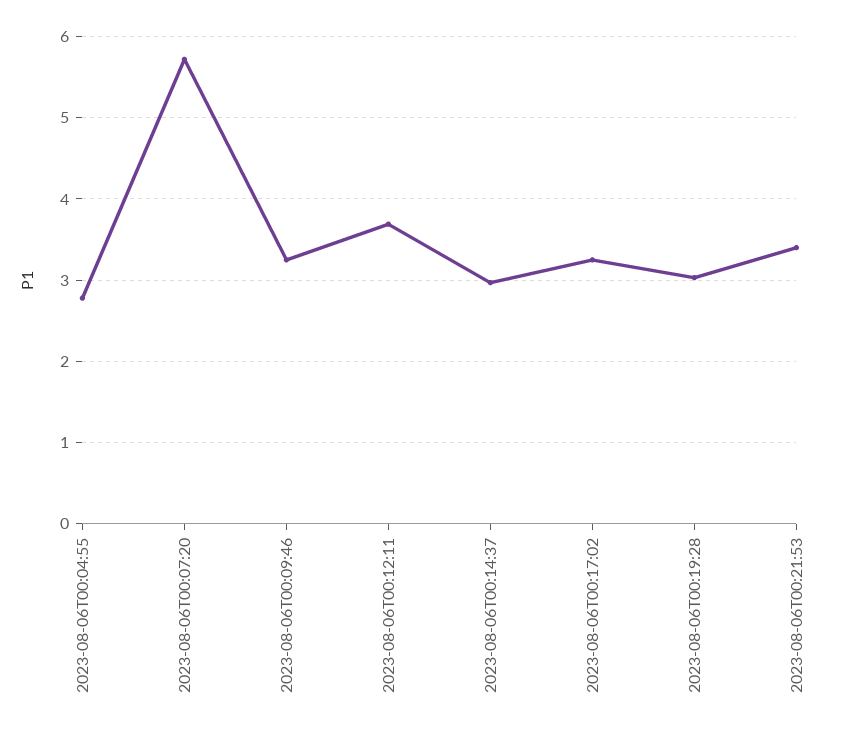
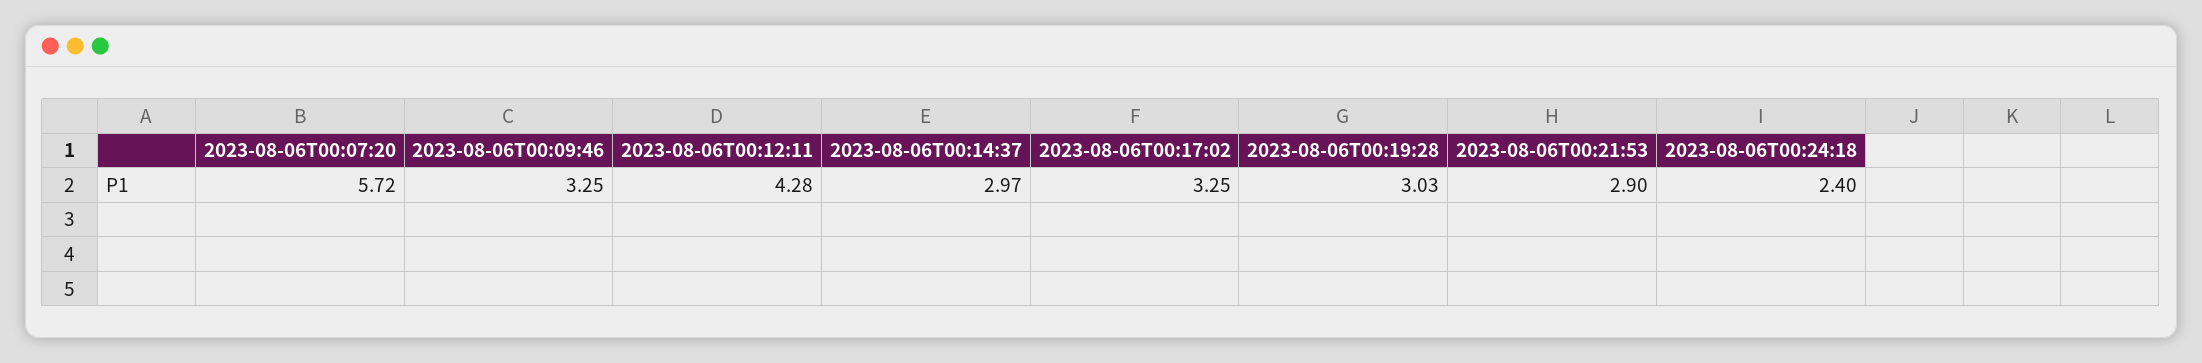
2023-08-06T00:04:55: 2.8 -> none
2023-08-06T00:12:11: 3.7 -> 4.28
2023-08-06T00:21:53: 3.4 -> 2.9
2023-08-06T00:24:18: none -> 2.4

